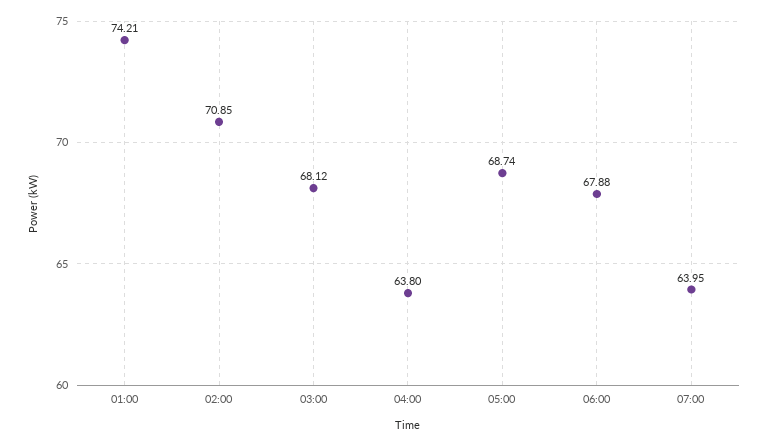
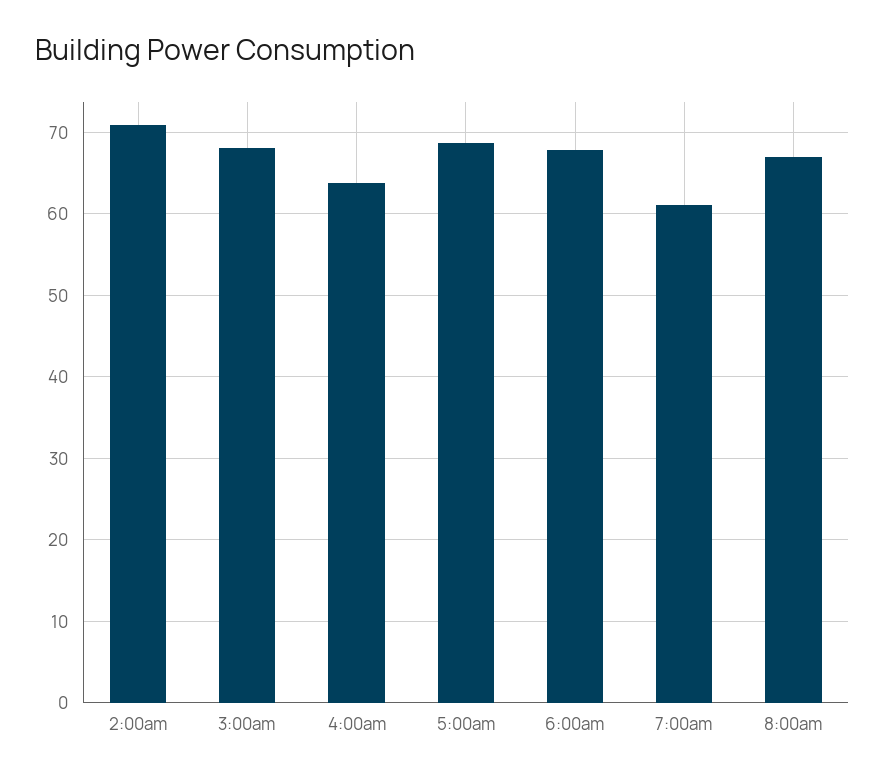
01:00: 74.21 -> none
07:00: 63.95 -> 61
8:00am: none -> 67

